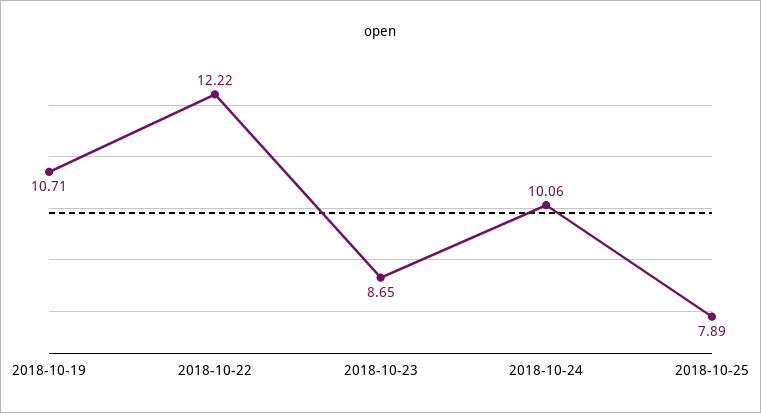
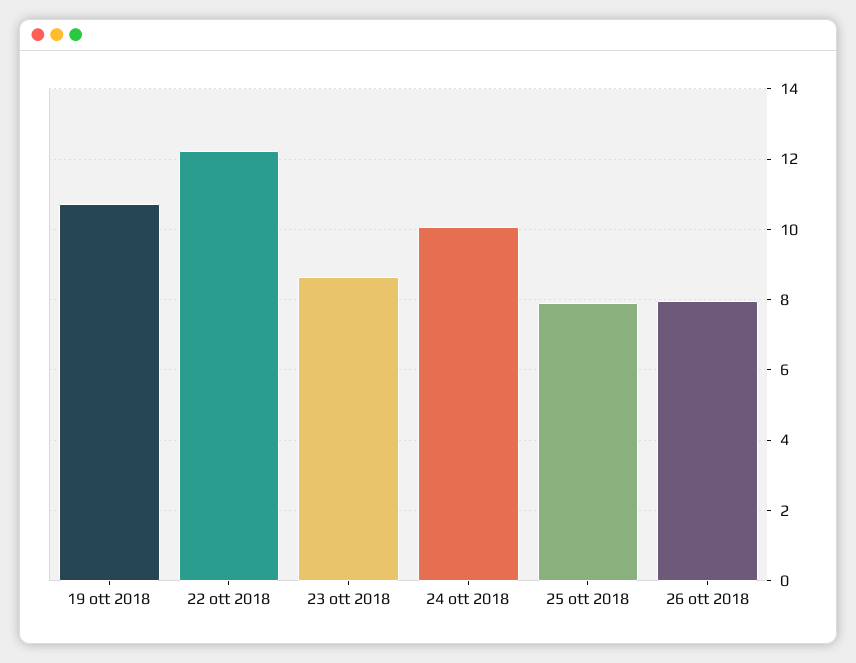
26 ott 2018: none -> 8

